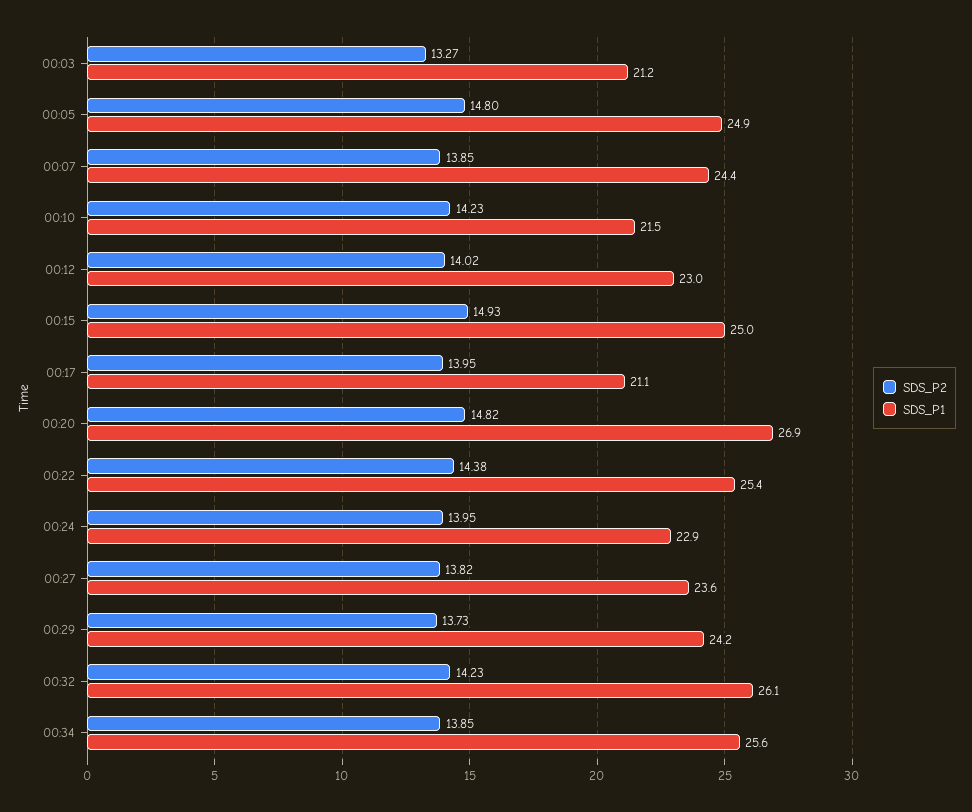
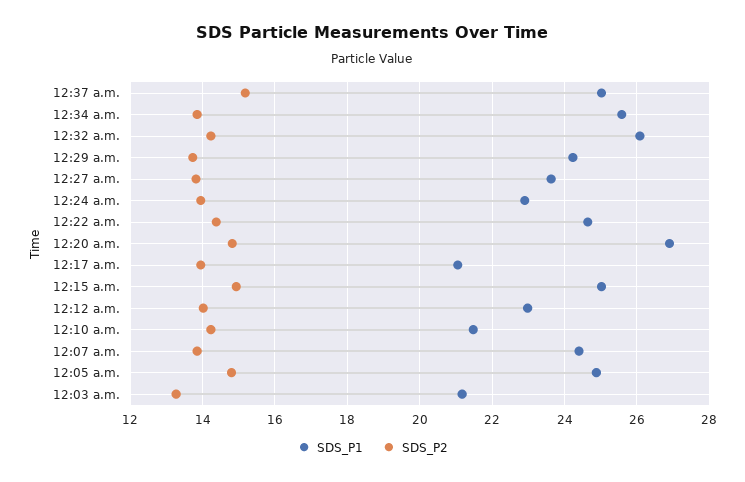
SDS_P1, 00:22: 25.4 -> 24.6
SDS_P1, 12:37 a.m.: none -> 25
SDS_P2, 12:37 a.m.: none -> 15.2

